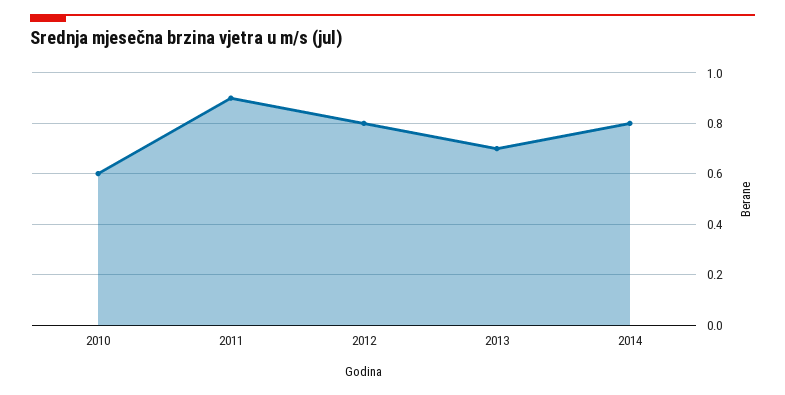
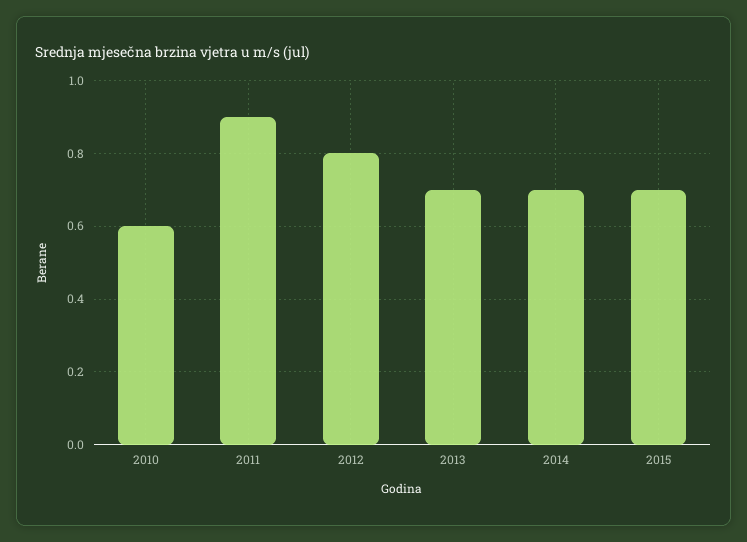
2014: 0.8 -> 0.7
2015: none -> 0.7

